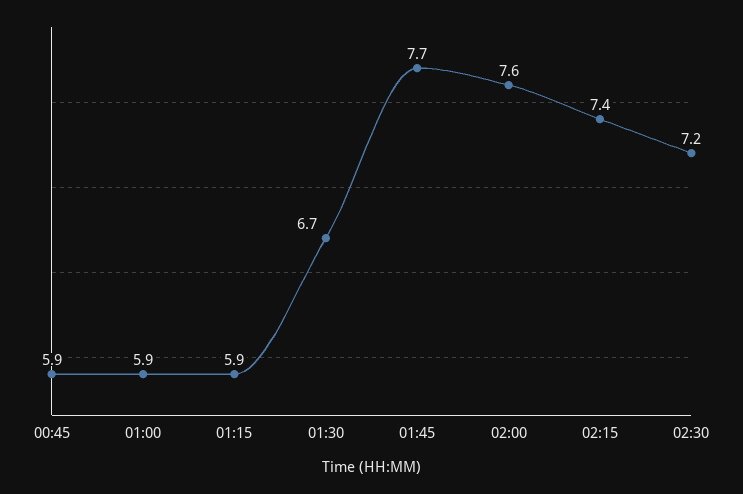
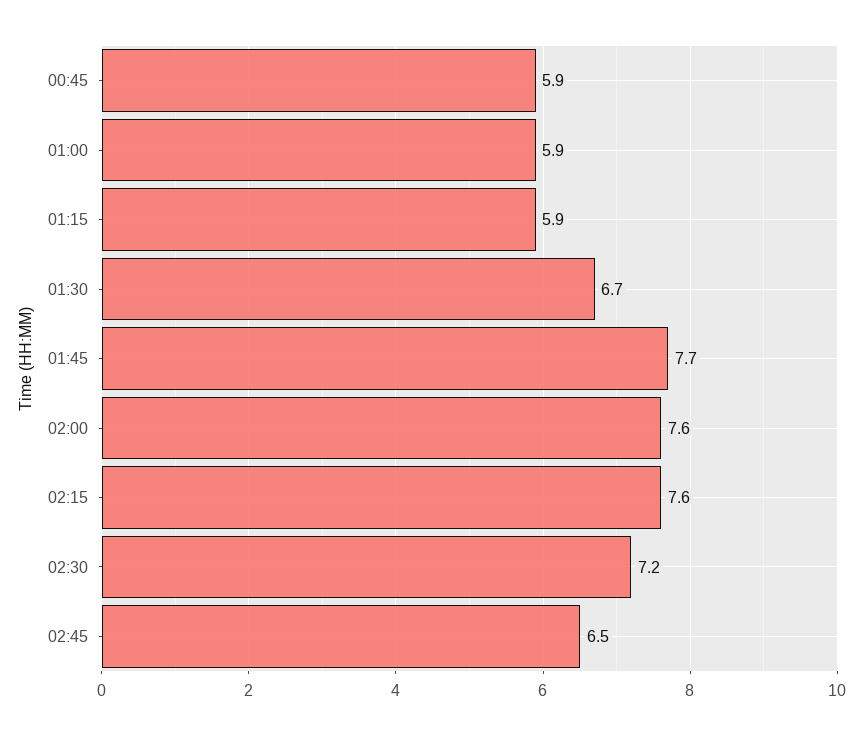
02:15: 7.4 -> 7.6
02:45: none -> 6.5

